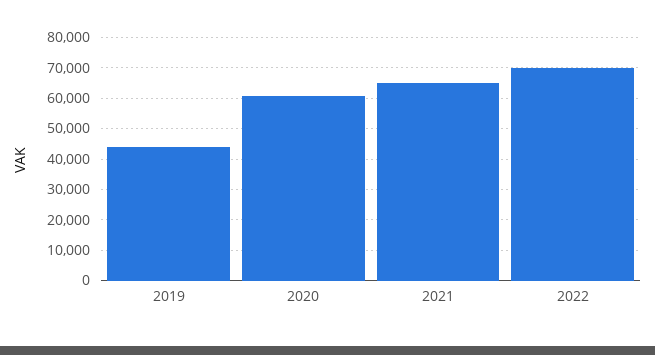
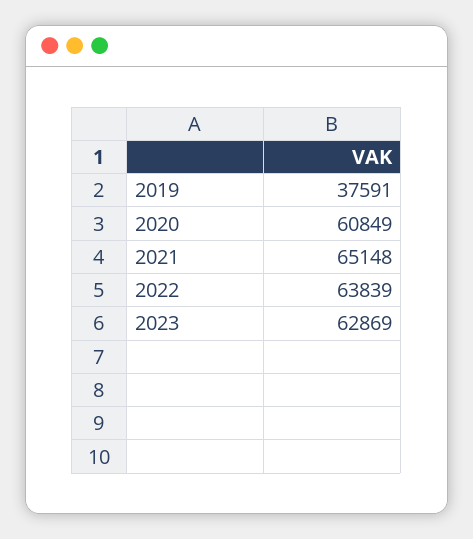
2019: 44000 -> 37591
2022: 70000 -> 63839
2023: none -> 62869

